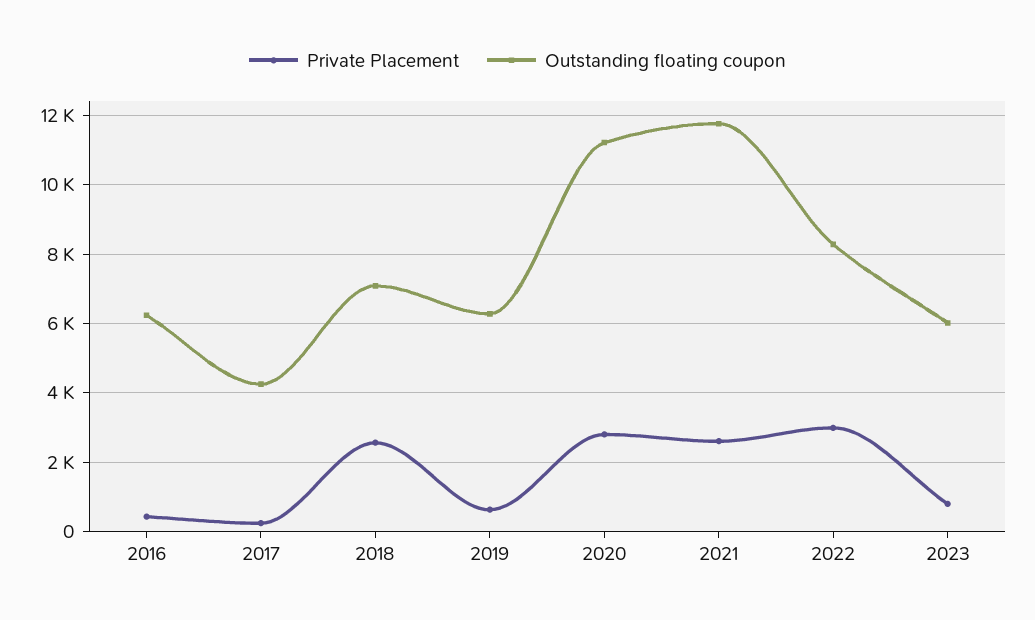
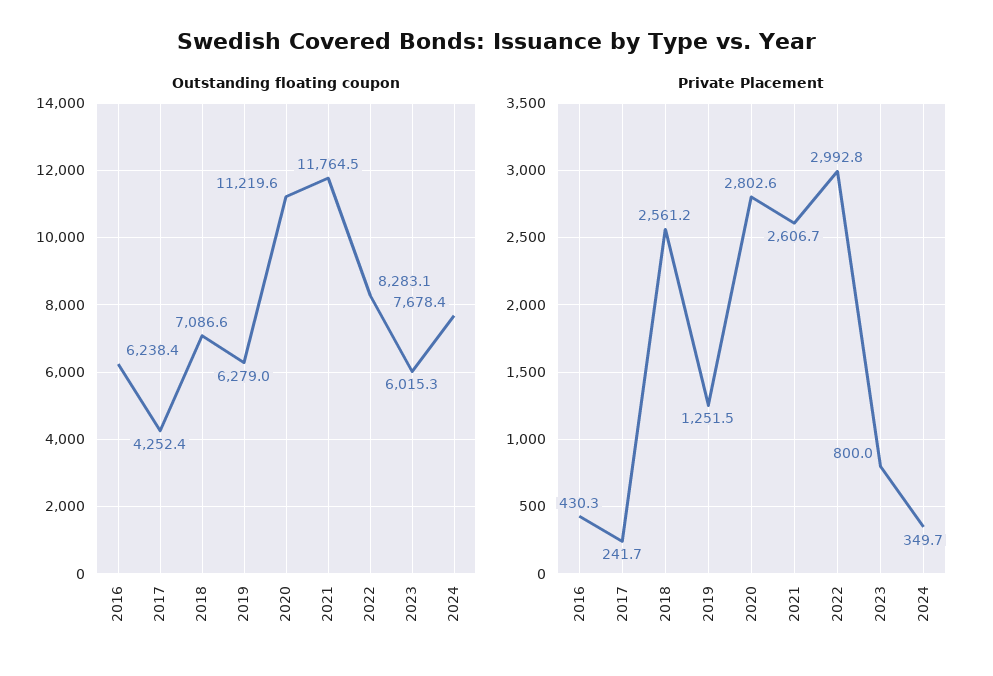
Private Placement, 2019: 600 -> 1251.5
Outstanding floating coupon, 2024: none -> 7678.4
Private Placement, 2024: none -> 349.7

